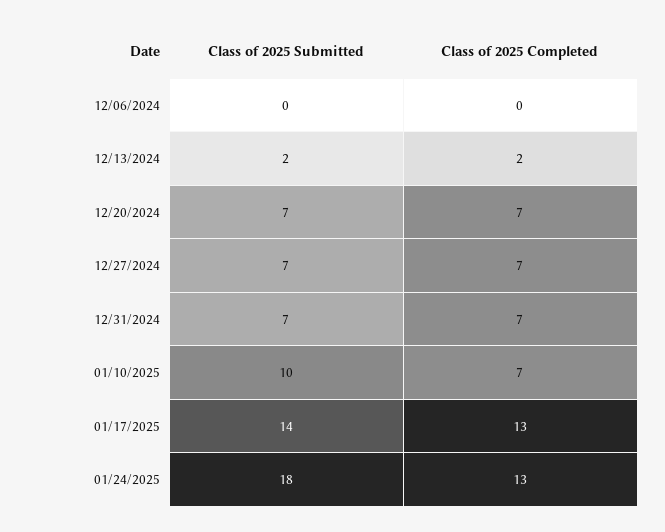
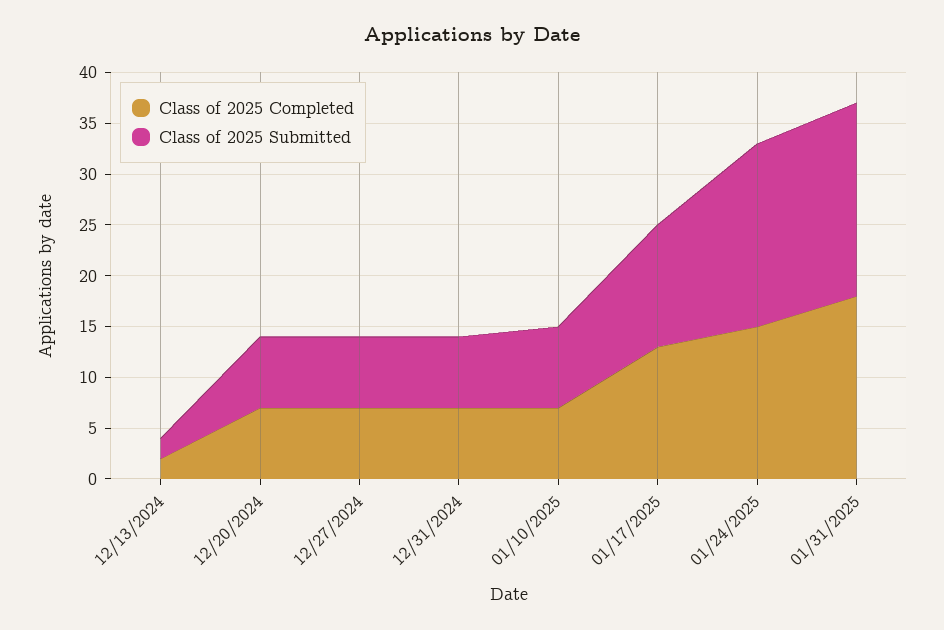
Class of 2025 Submitted, 12/06/2024: 0 -> none
Class of 2025 Completed, 12/06/2024: 0 -> none
Class of 2025 Submitted, 01/10/2025: 10 -> 8
Class of 2025 Submitted, 01/17/2025: 14 -> 12
Class of 2025 Completed, 01/24/2025: 13 -> 15
Class of 2025 Completed, 01/31/2025: none -> 18
Class of 2025 Submitted, 01/31/2025: none -> 19

